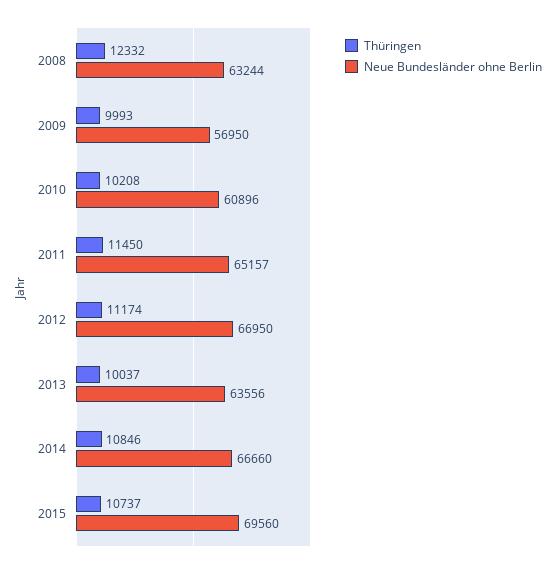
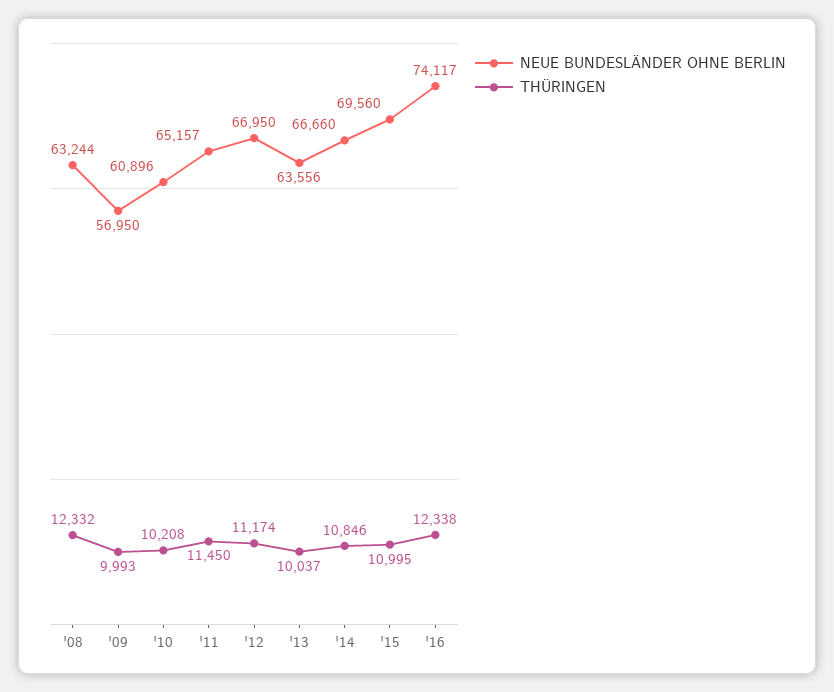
Thüringen, 2015: 10737 -> 10995
Neue Bundesländer ohne Berlin, '16: none -> 74117
Thüringen, '16: none -> 12338

